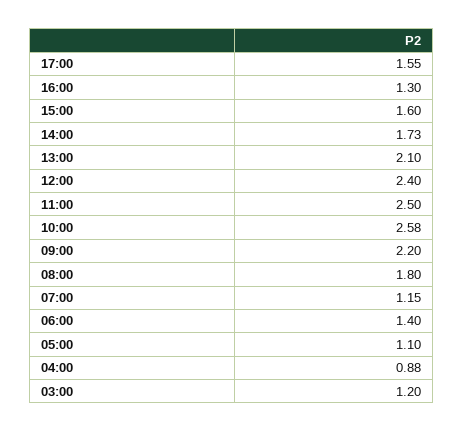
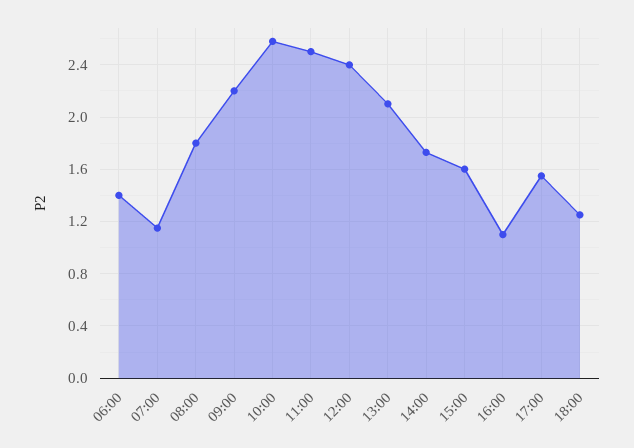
16:00: 1.3 -> 1.1
05:00: 1.1 -> none
04:00: 0.88 -> none
03:00: 1.2 -> none
18:00: none -> 1.25

